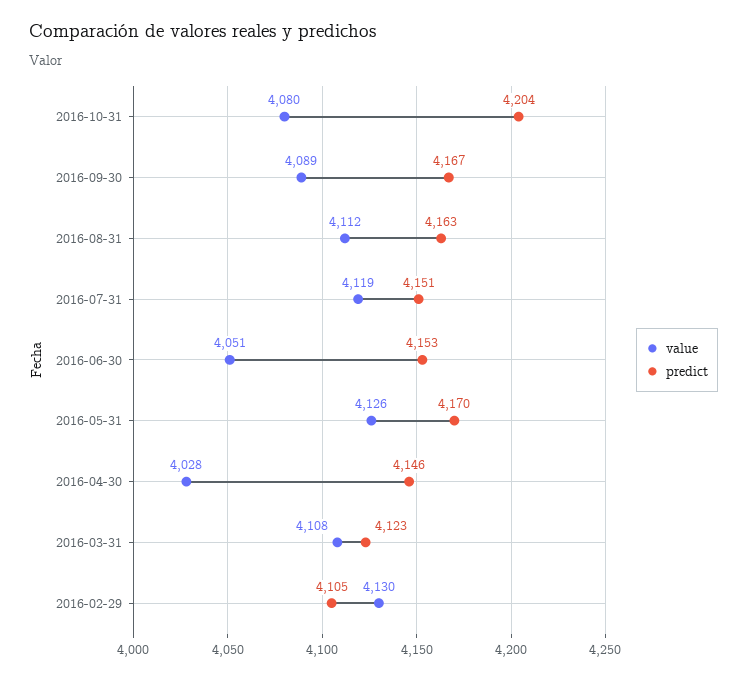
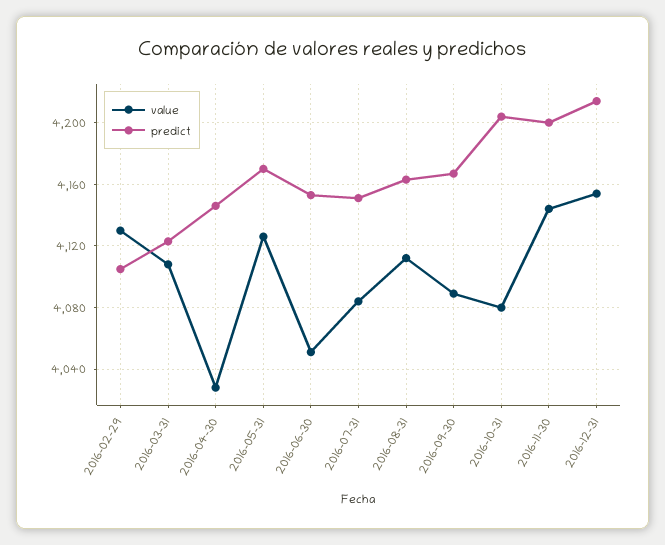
value, 2016-07-31: 4119 -> 4085
value, 2016-11-30: none -> 4145
predict, 2016-11-30: none -> 4200
value, 2016-12-31: none -> 4155
predict, 2016-12-31: none -> 4215

